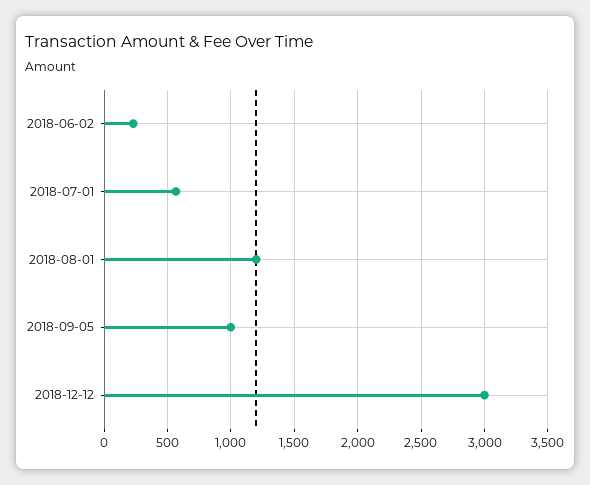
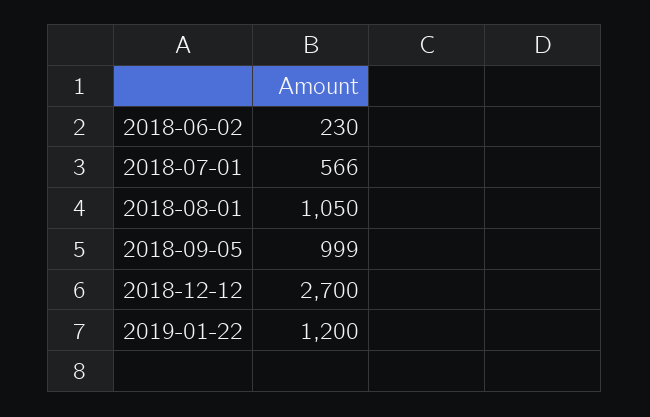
2018-08-01: 1200 -> 1050
2018-12-12: 3000 -> 2700
2019-01-22: none -> 1200

